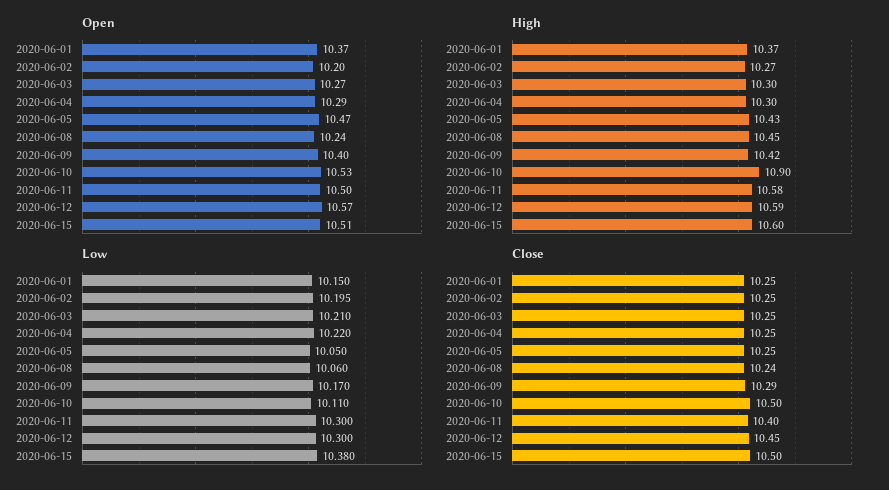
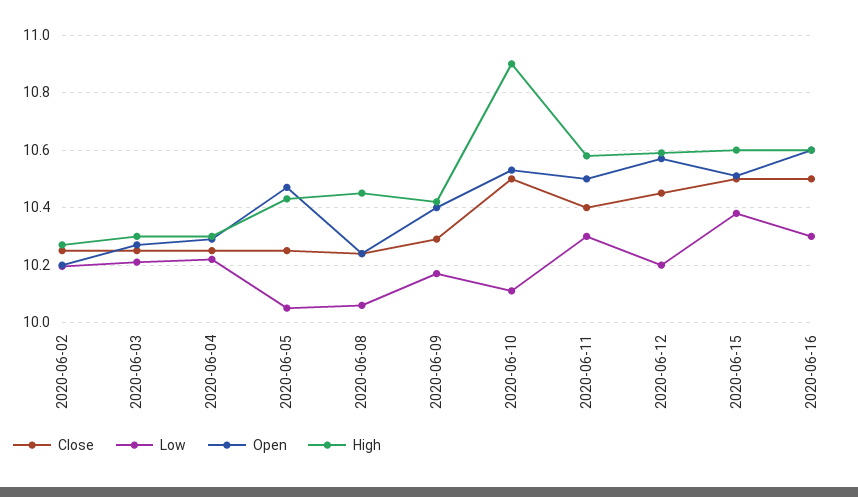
Open, 2020-06-01: 10.37 -> none
High, 2020-06-01: 10.37 -> none
Low, 2020-06-01: 10.15 -> none
Low, 2020-06-12: 10.3 -> 10.2
Close, 2020-06-01: 10.25 -> none
Close, 2020-06-16: none -> 10.5
Low, 2020-06-16: none -> 10.3
Open, 2020-06-16: none -> 10.6
High, 2020-06-16: none -> 10.6

